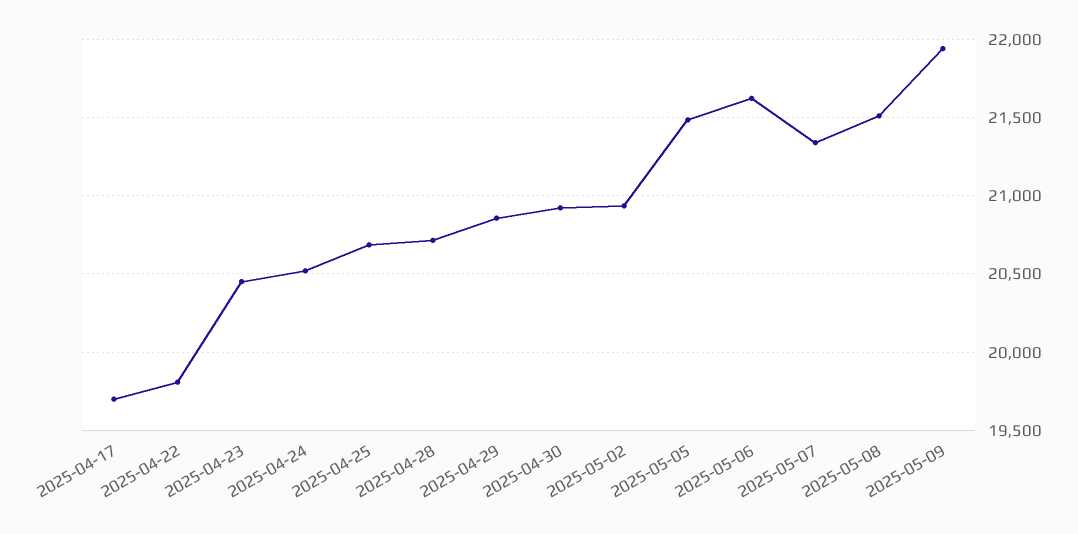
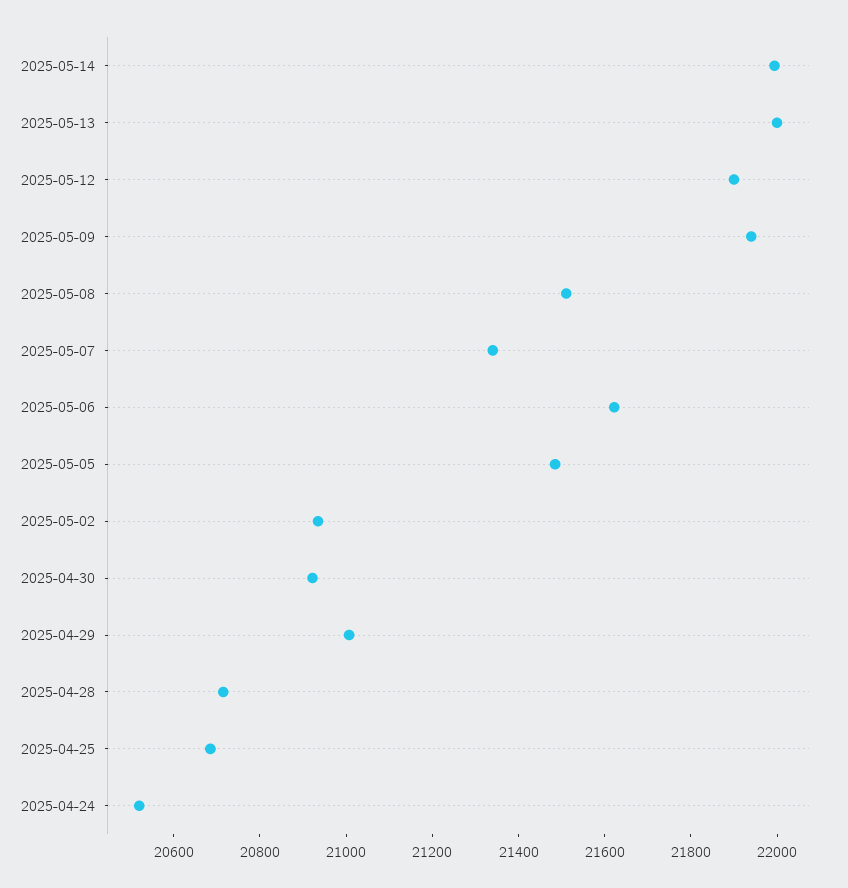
2025-04-17: 19700 -> none
2025-04-22: 19800 -> none
2025-04-23: 20450 -> none
2025-04-29: 20850 -> 21000
2025-05-14: none -> 22000
2025-05-13: none -> 22000
2025-05-12: none -> 21900

